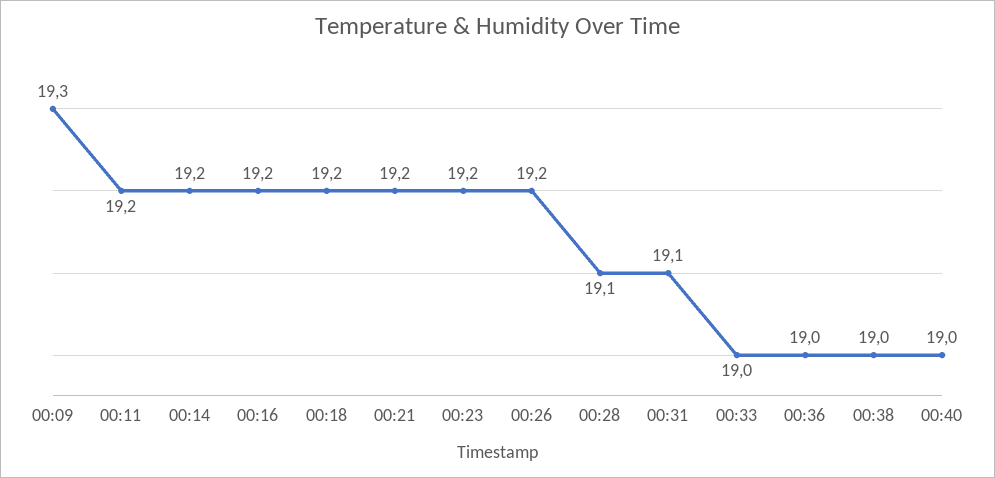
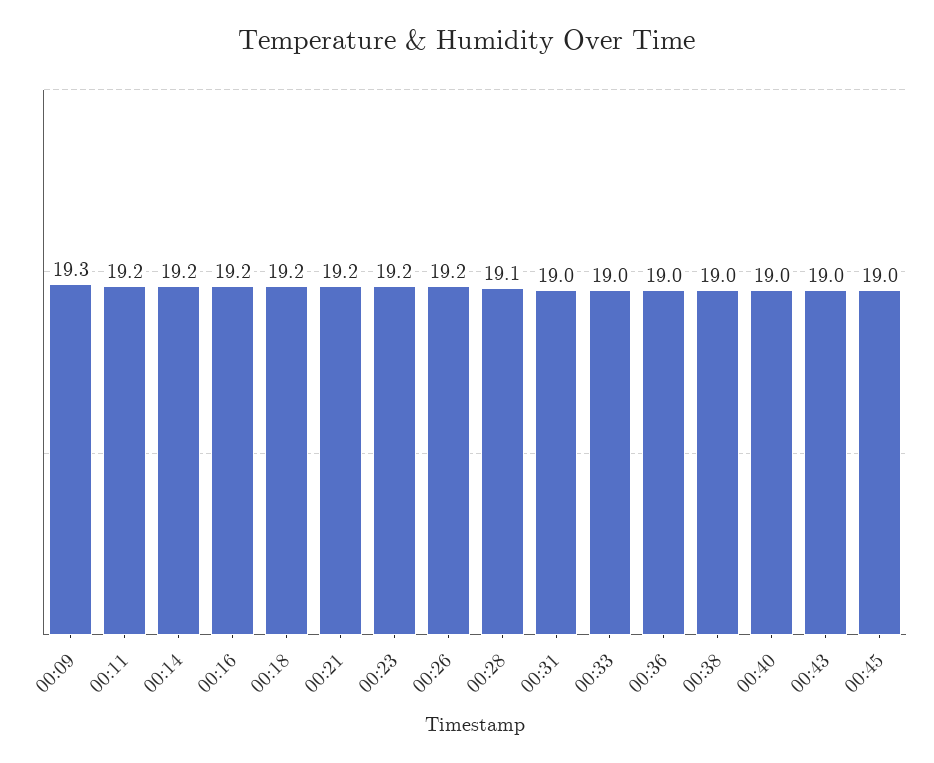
00:31: 19.1 -> 19
00:43: none -> 19
00:45: none -> 19

